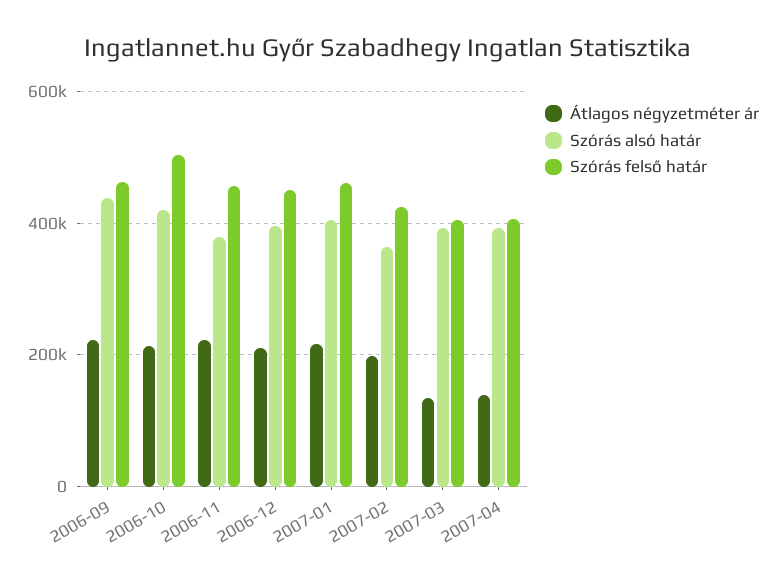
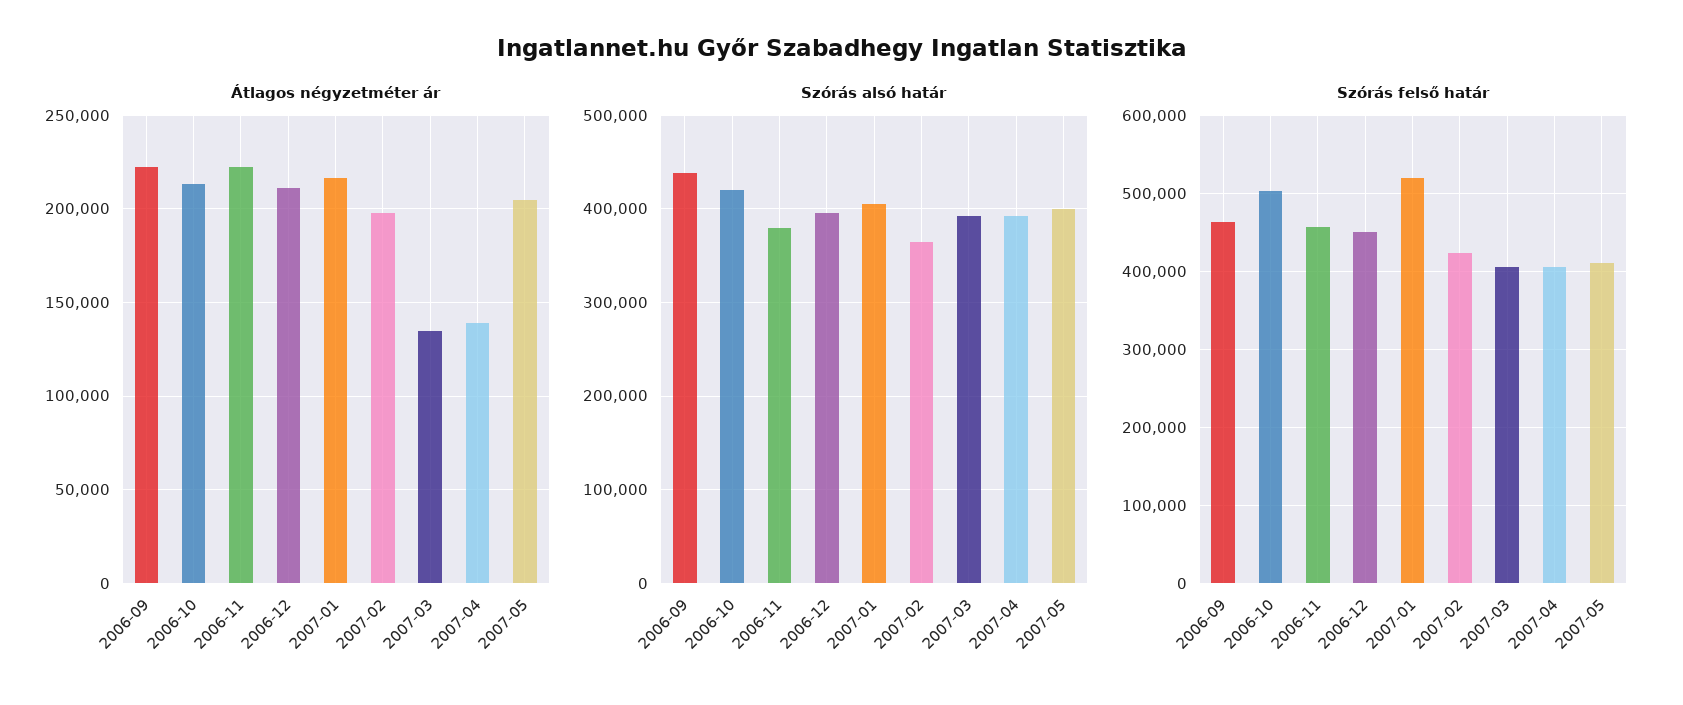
Szórás felső határ, 2007-01: 460000 -> 520000
Átlagos négyzetméter ár, 2007-05: none -> 205000
Szórás alsó határ, 2007-05: none -> 400000
Szórás felső határ, 2007-05: none -> 410000

